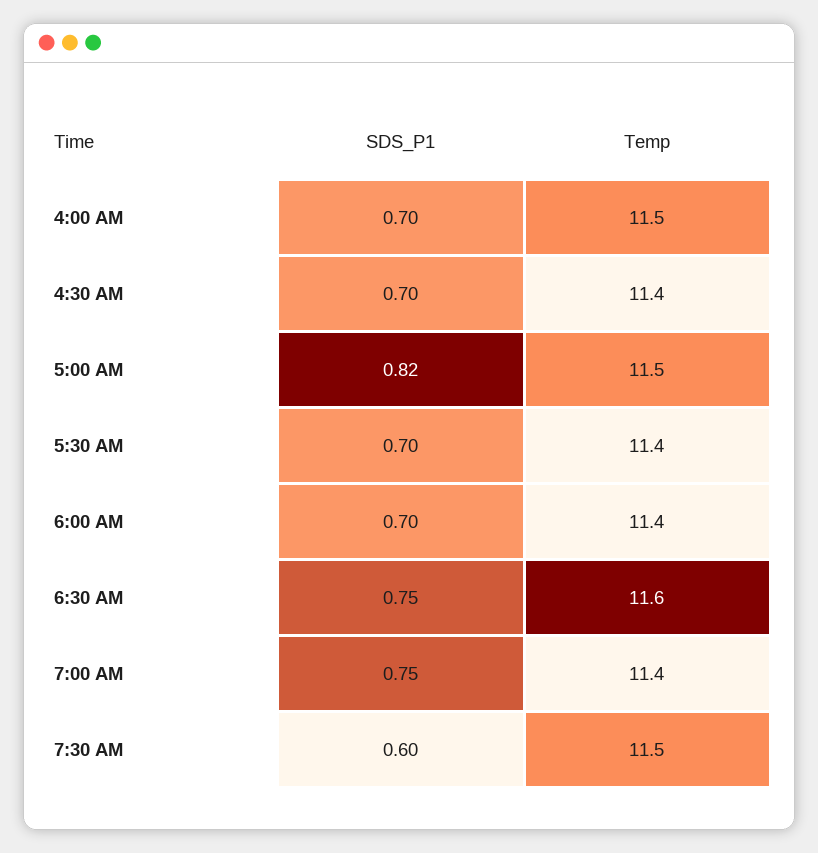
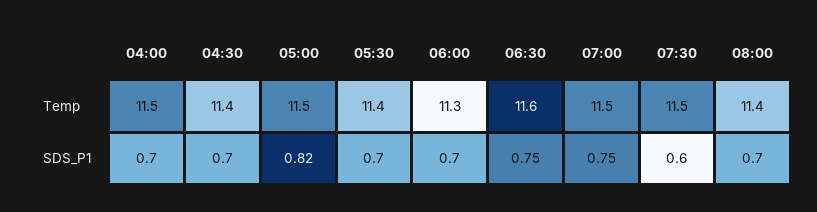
Temp, 6:00 AM: 11.4 -> 11.3
Temp, 7:00 AM: 11.4 -> 11.5
Temp, 08:00: none -> 11.4
SDS_P1, 08:00: none -> 0.7

